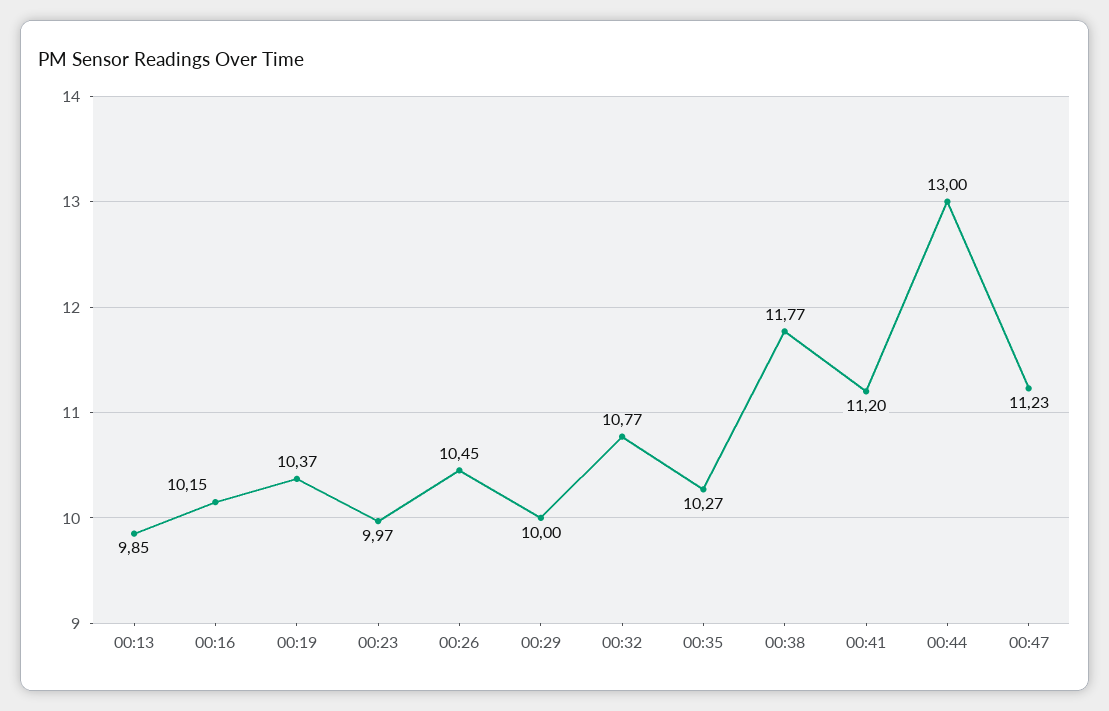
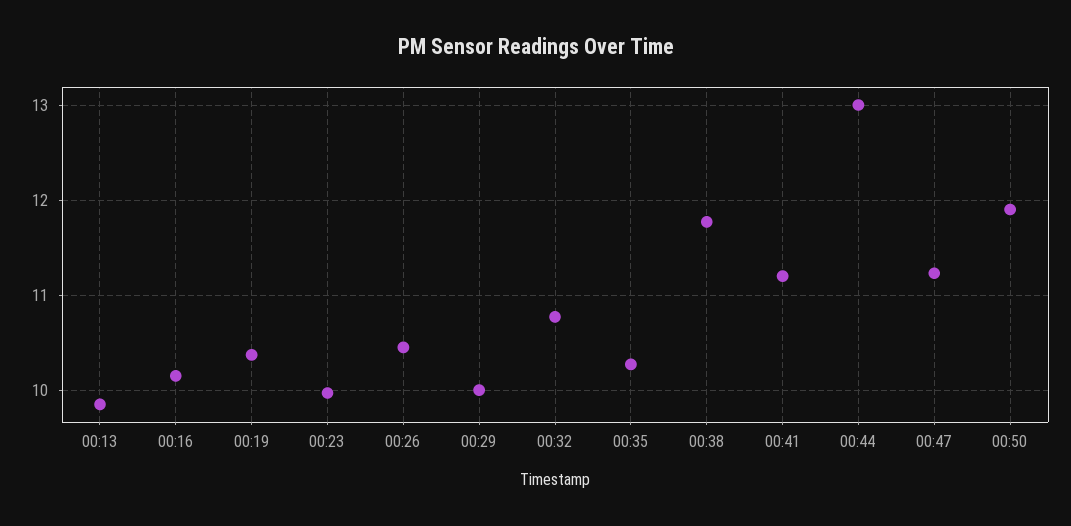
00:50: none -> 11.9

